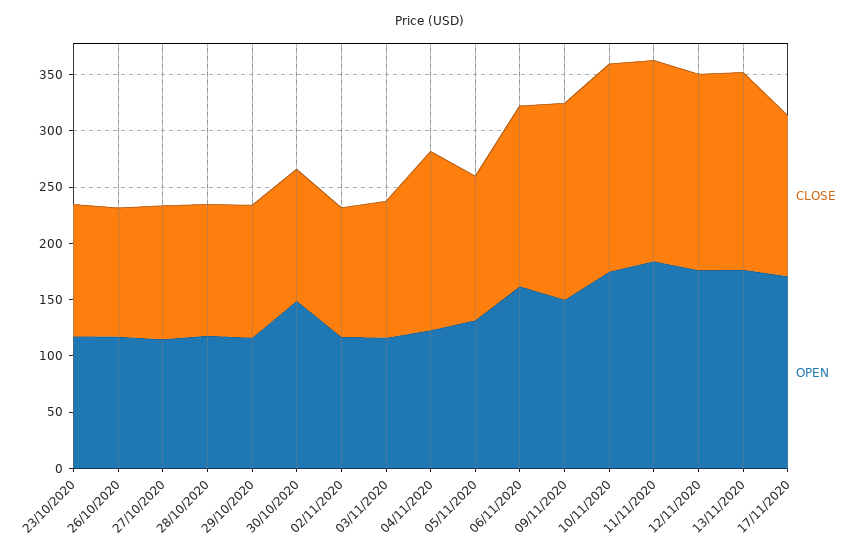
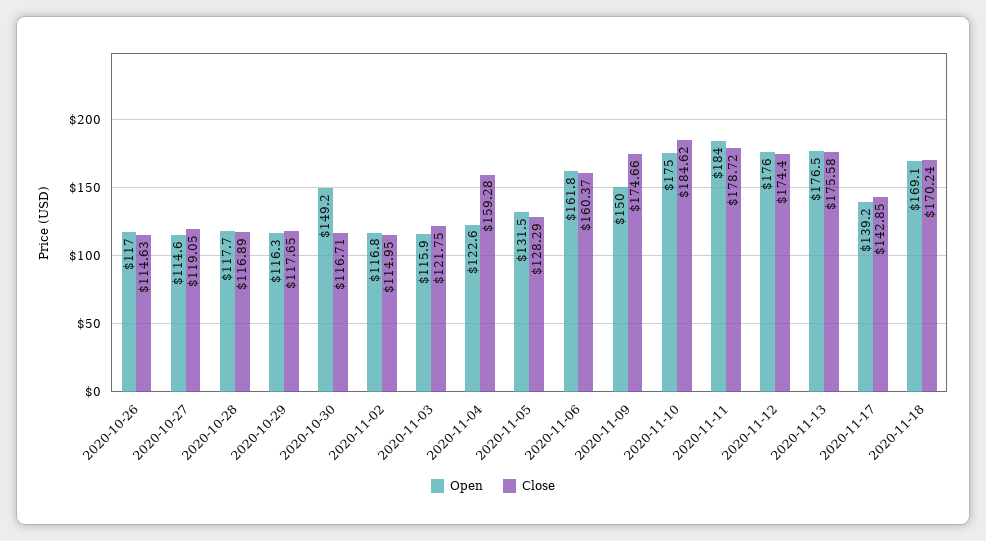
CLOSE, 23/10/2020: 120 -> none
OPEN, 23/10/2020: 120 -> none
OPEN, 17/11/2020: 170 -> 139.2
OPEN, 2020-11-18: none -> 169.1
CLOSE, 2020-11-18: none -> 170.24

